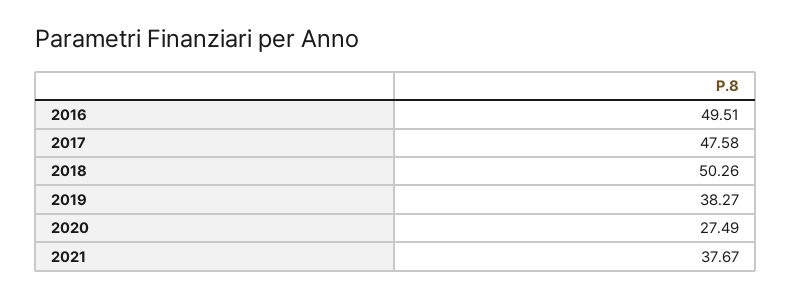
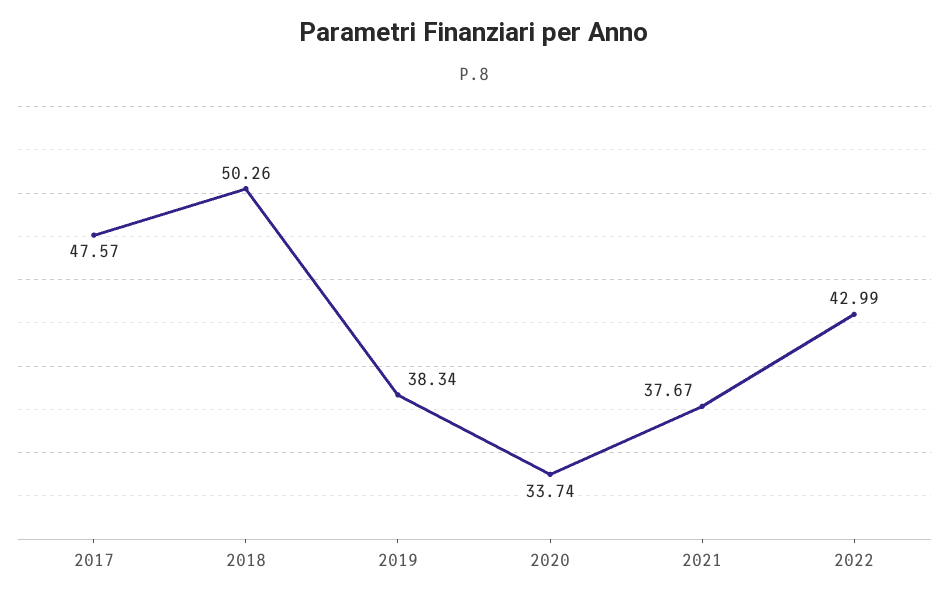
2016: 49.51 -> none
2017: 47.58 -> 47.57
2019: 38.27 -> 38.34
2020: 27.49 -> 33.74
2022: none -> 42.99

